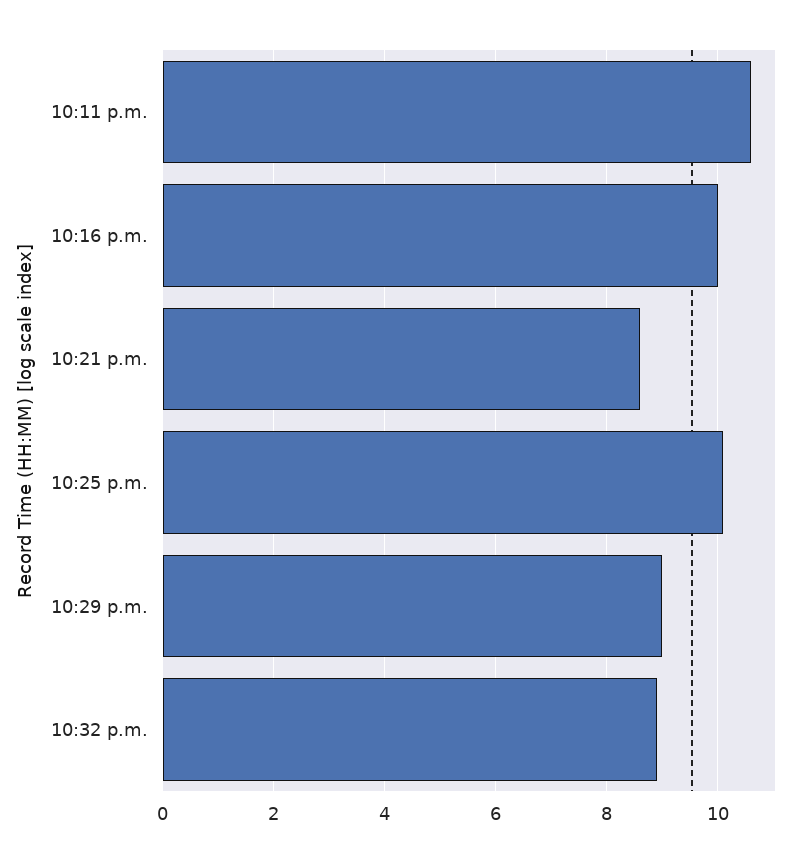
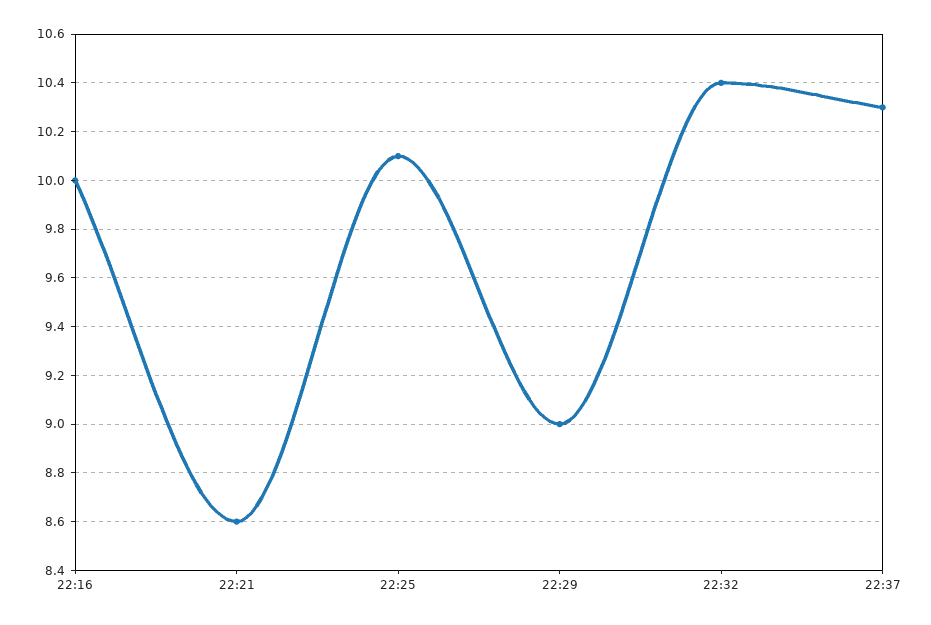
10:11 p.m.: 10.5 -> none
10:32 p.m.: 9 -> 10.4
22:37: none -> 10.3

